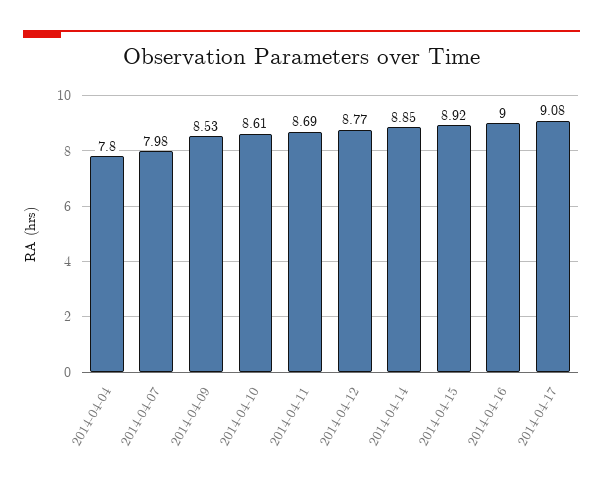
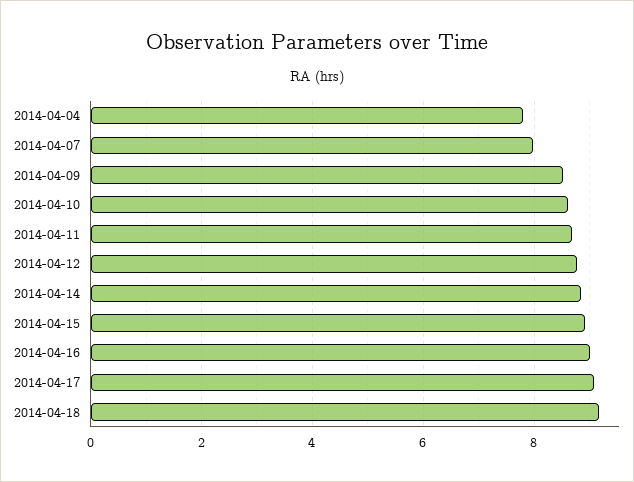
2014-04-18: none -> 9.2

